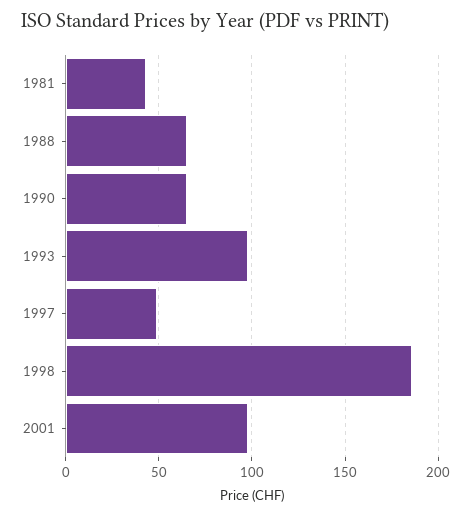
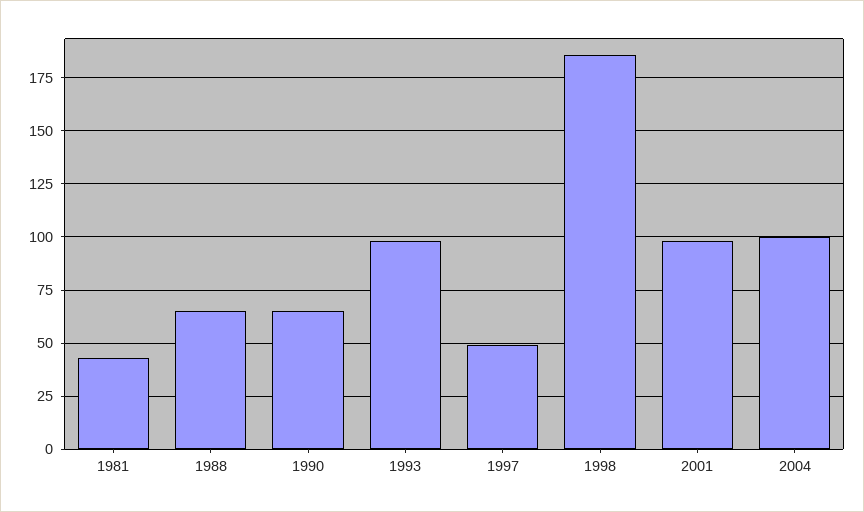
2004: none -> 100

